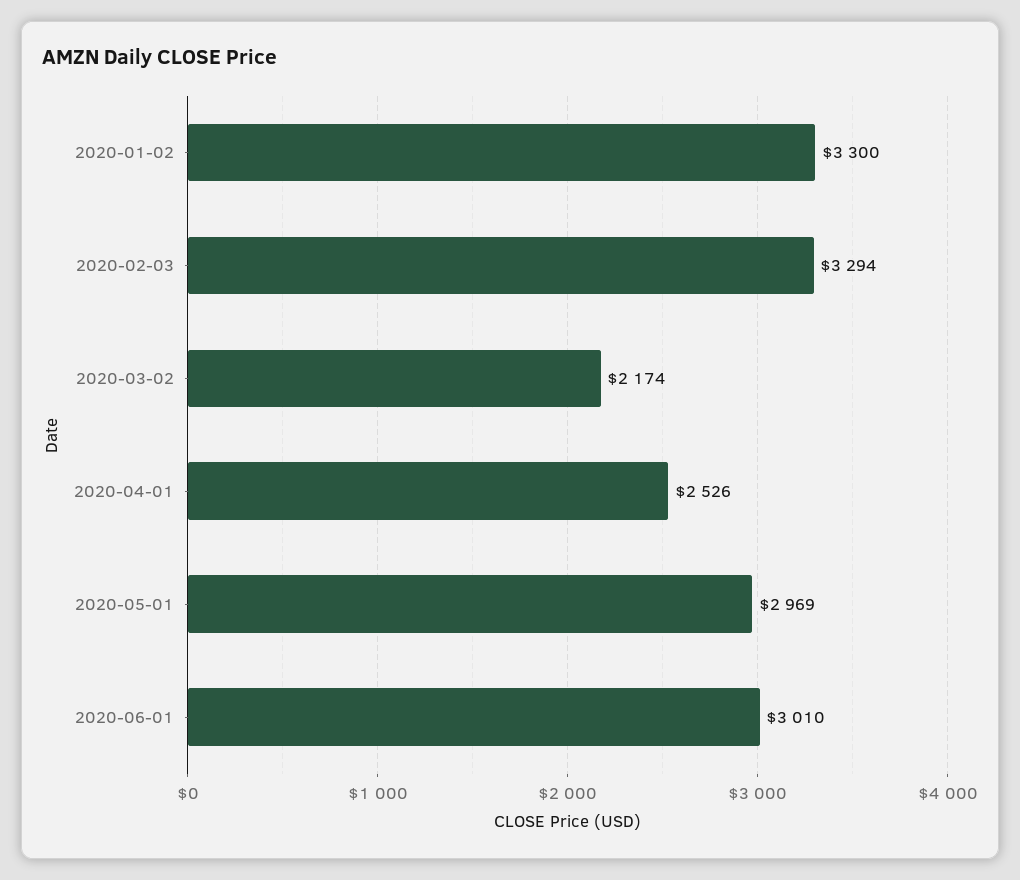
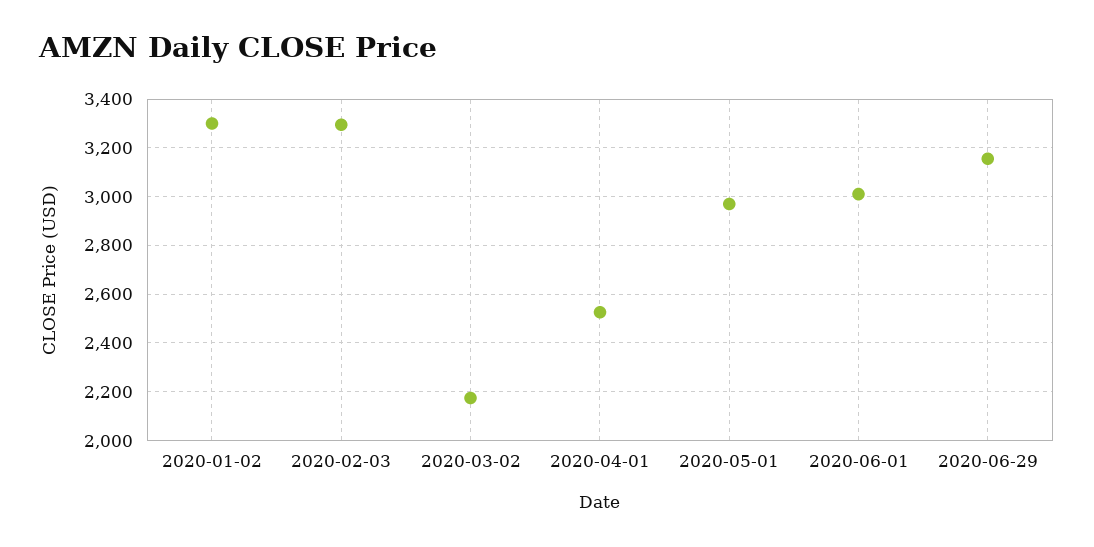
2020-06-29: none -> 3150

